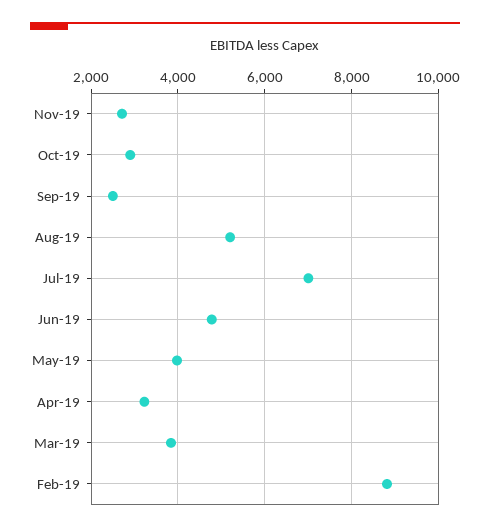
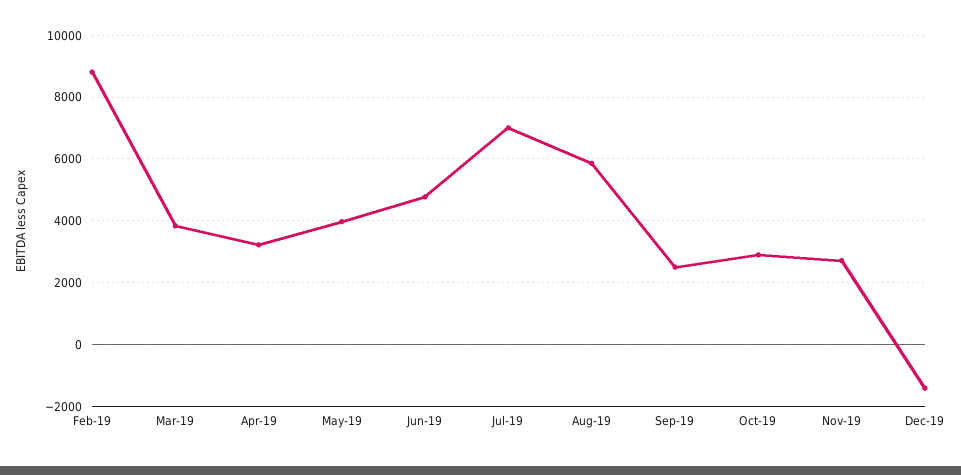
Aug-19: 5200 -> 5800
Dec-19: none -> -1400

